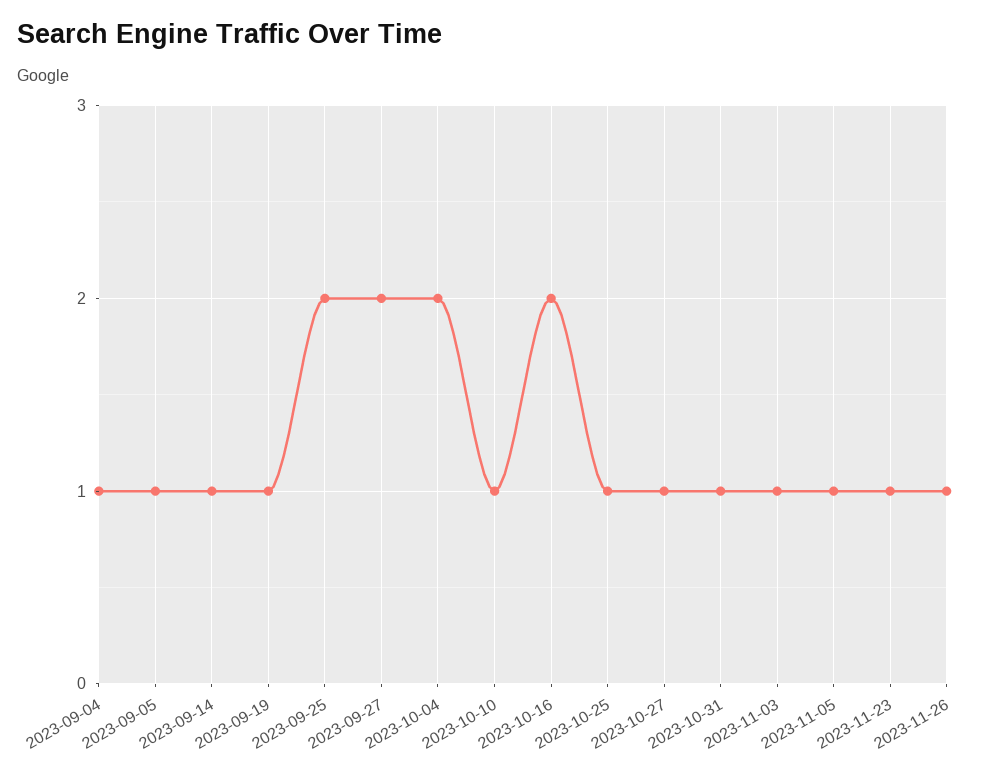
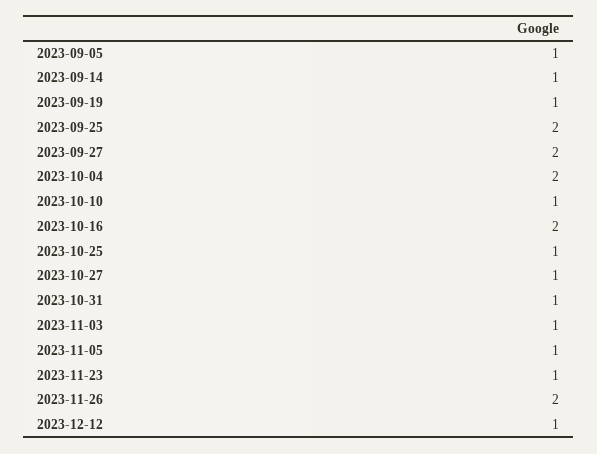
2023-09-04: 1 -> none
2023-11-26: 1 -> 2
2023-12-12: none -> 1

